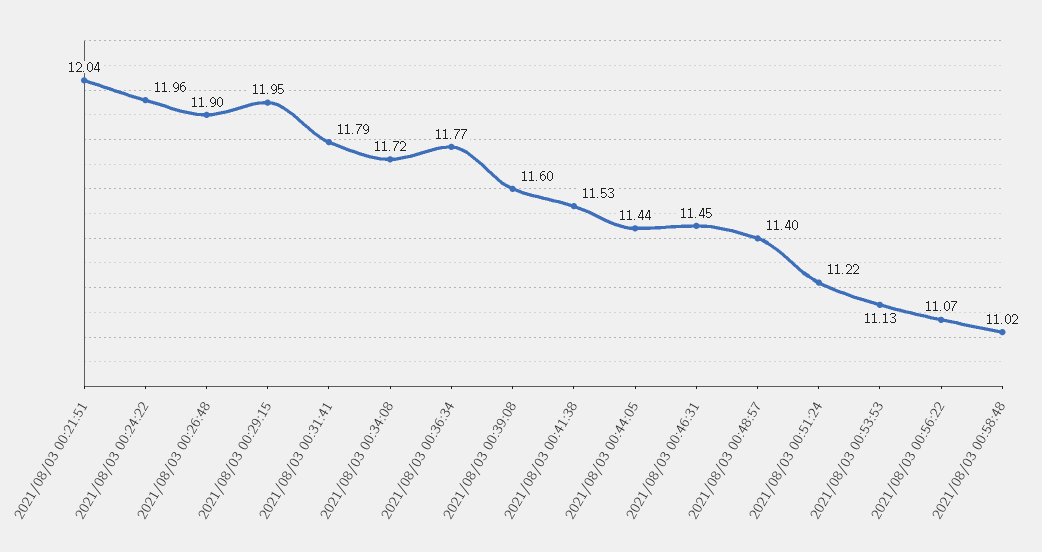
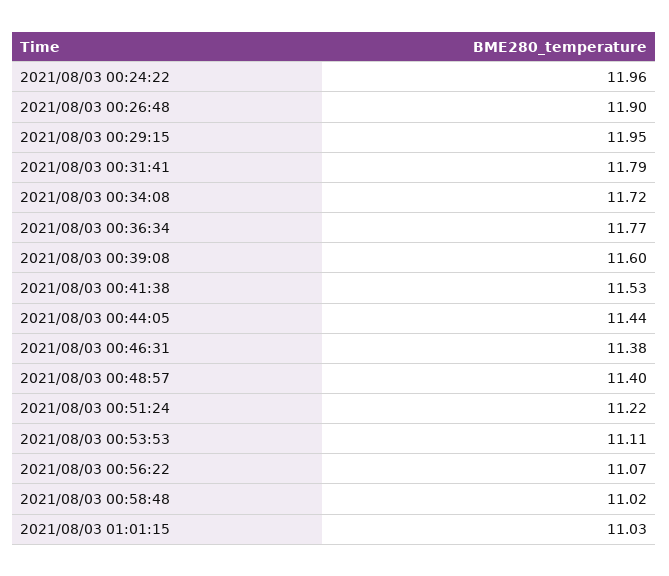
2021/08/03 00:21:51: 12.04 -> none
2021/08/03 00:46:31: 11.45 -> 11.38
2021/08/03 00:53:53: 11.13 -> 11.11
2021/08/03 01:01:15: none -> 11.03

